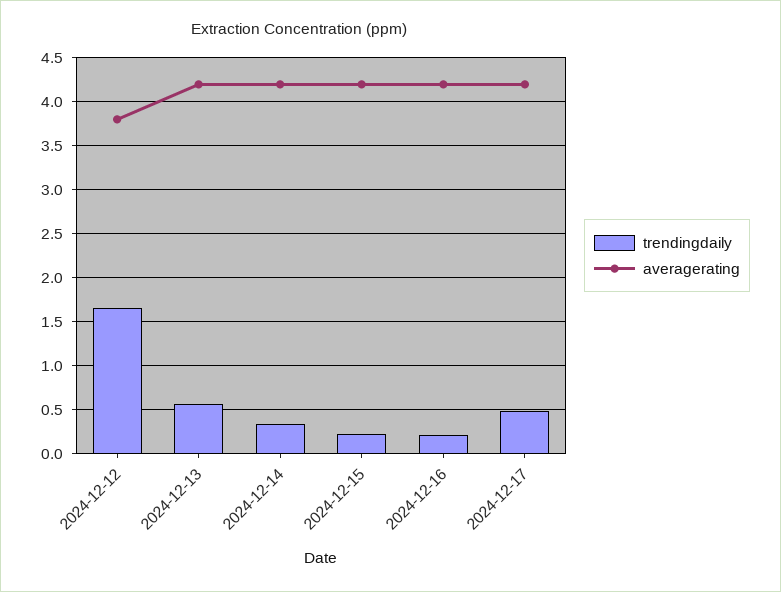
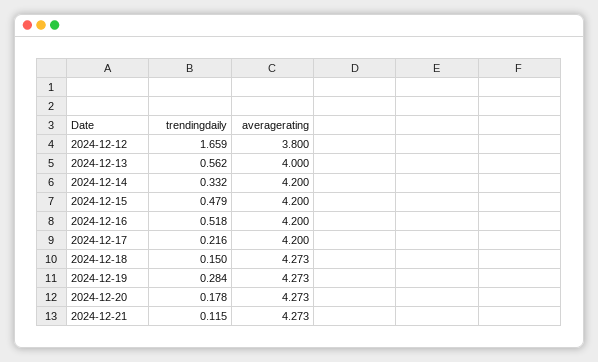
averagerating, 2024-12-13: 4.2 -> 4
trendingdaily, 2024-12-15: 0.2 -> 0.479
trendingdaily, 2024-12-16: 0.2 -> 0.518
trendingdaily, 2024-12-17: 0.5 -> 0.216
trendingdaily, 2024-12-18: none -> 0.15
averagerating, 2024-12-18: none -> 4.273
trendingdaily, 2024-12-19: none -> 0.284
averagerating, 2024-12-19: none -> 4.273
trendingdaily, 2024-12-20: none -> 0.178
averagerating, 2024-12-20: none -> 4.273
trendingdaily, 2024-12-21: none -> 0.115
averagerating, 2024-12-21: none -> 4.273

